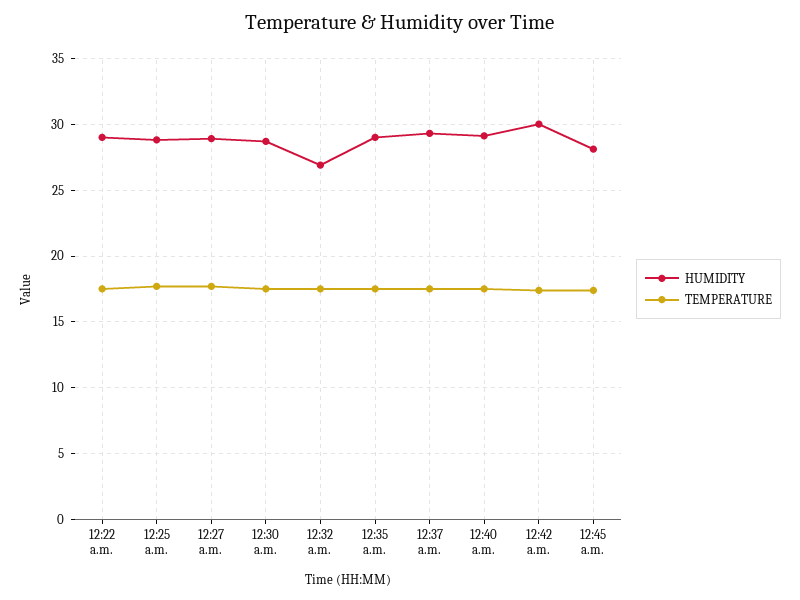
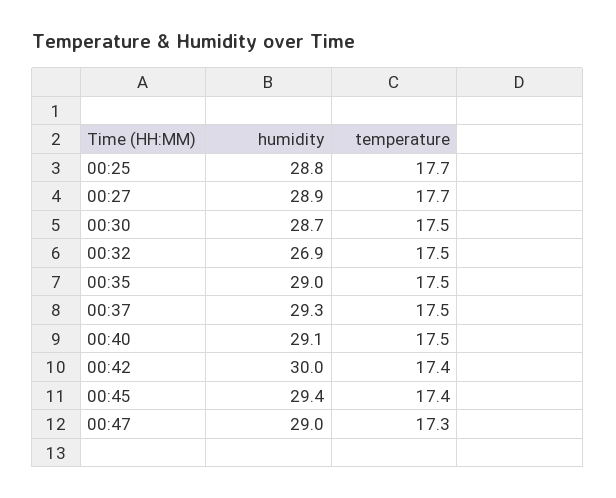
HUMIDITY, 12:22 a.m.: 29 -> none
TEMPERATURE, 12:22 a.m.: 17.5 -> none
HUMIDITY, 12:45 a.m.: 28 -> 29.4
HUMIDITY, 00:47: none -> 29
TEMPERATURE, 00:47: none -> 17.3

